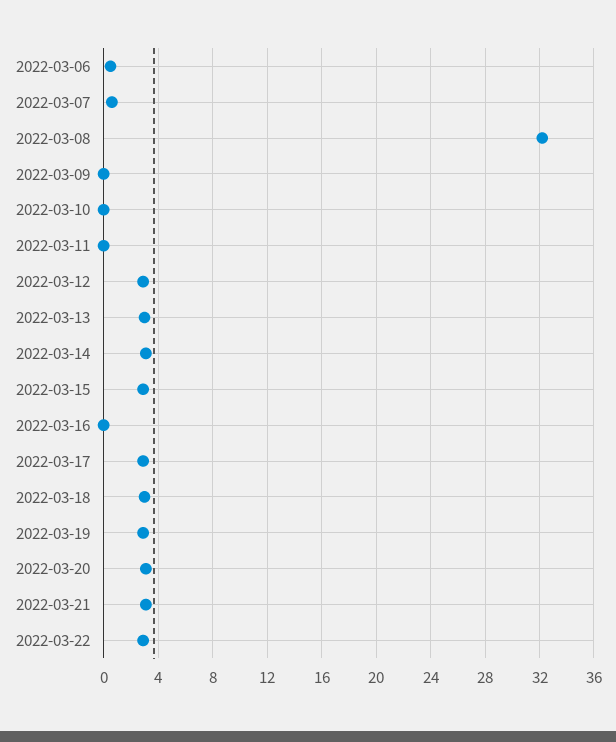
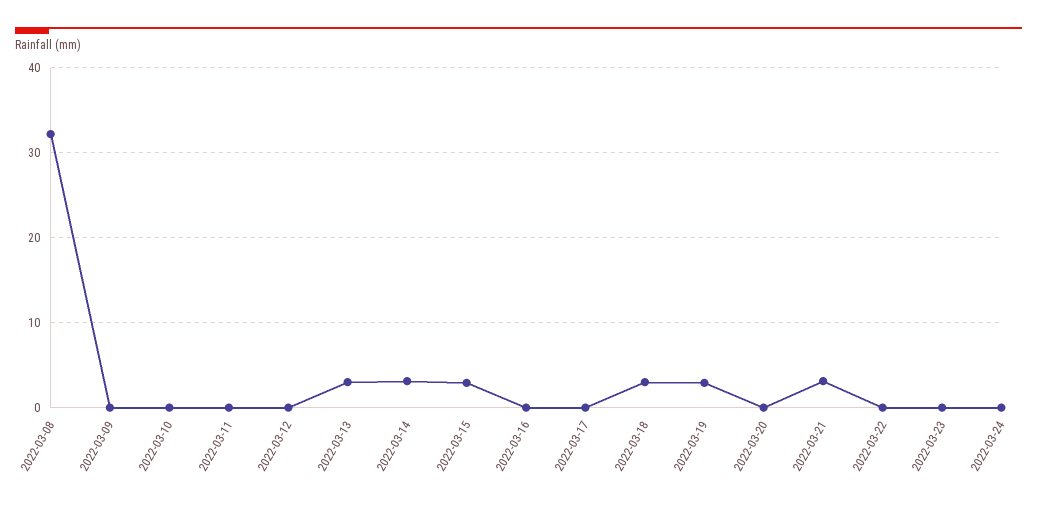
2022-03-06: 0.5 -> none
2022-03-07: 0.5 -> none
2022-03-12: 3 -> 0
2022-03-17: 3 -> 0
2022-03-20: 3 -> 0
2022-03-22: 3 -> 0
2022-03-23: none -> 0
2022-03-24: none -> 0

